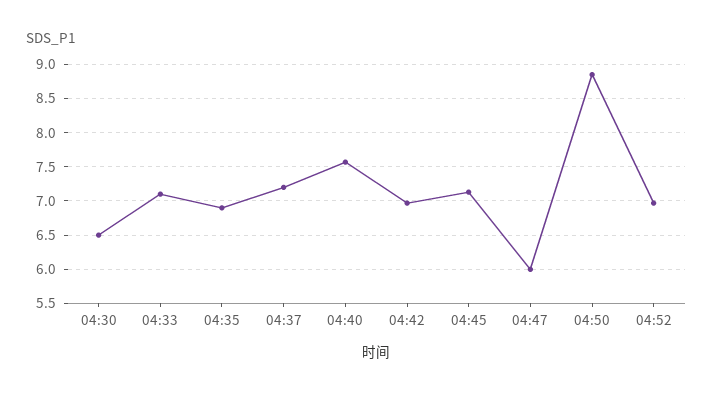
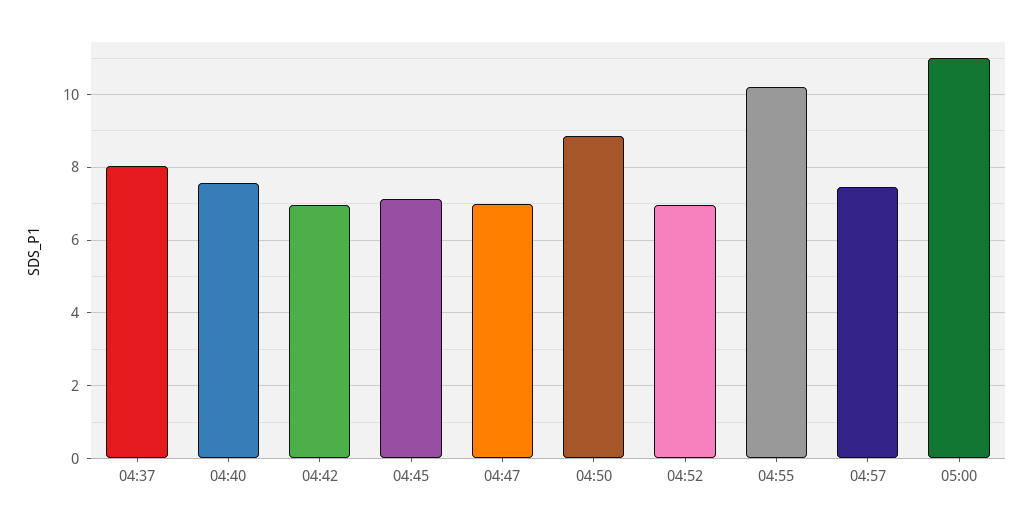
04:30: 6.5 -> none
04:33: 7.1 -> none
04:35: 6.9 -> none
04:37: 7.2 -> 8
04:47: 6 -> 7
04:55: none -> 10.2
04:57: none -> 7.4
05:00: none -> 11

